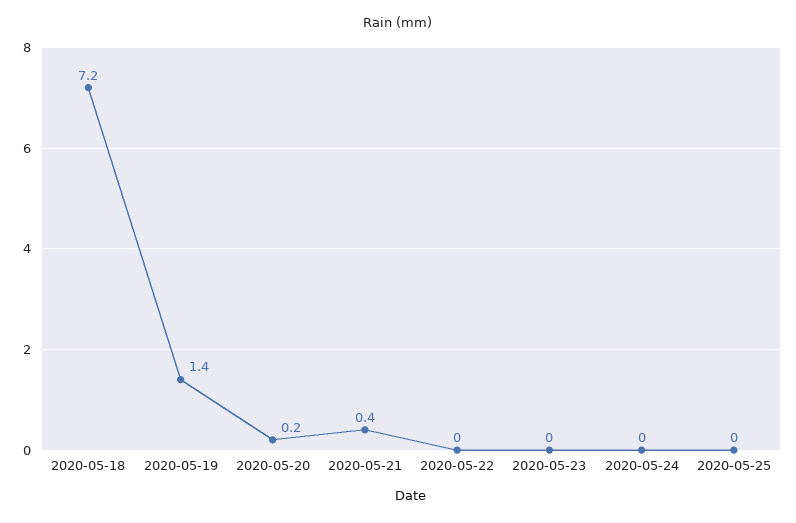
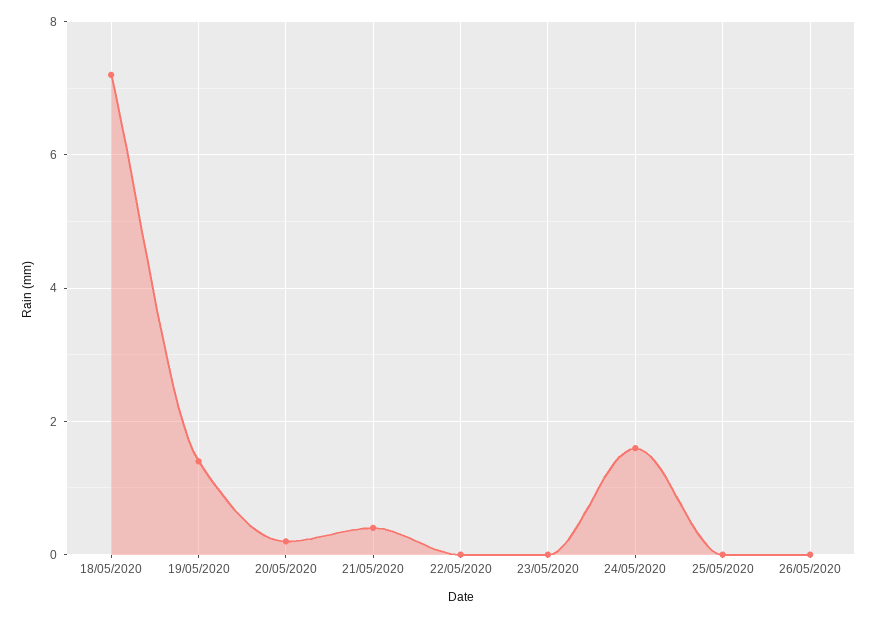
2020-05-24: 0 -> 1.5
26/05/2020: none -> 0

